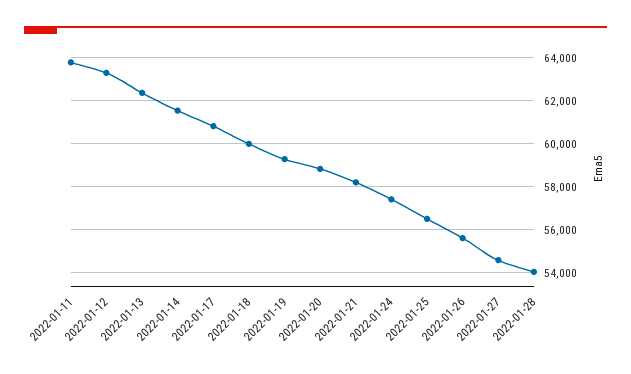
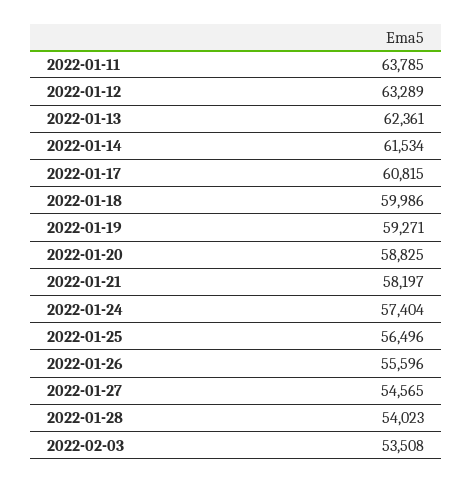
2022-02-03: none -> 53508

